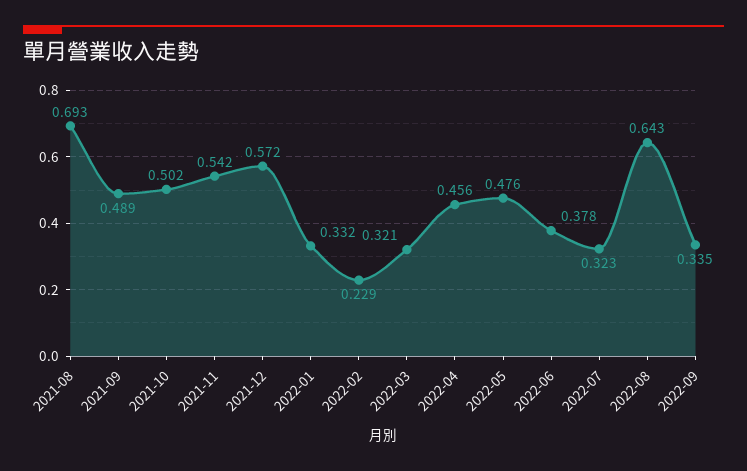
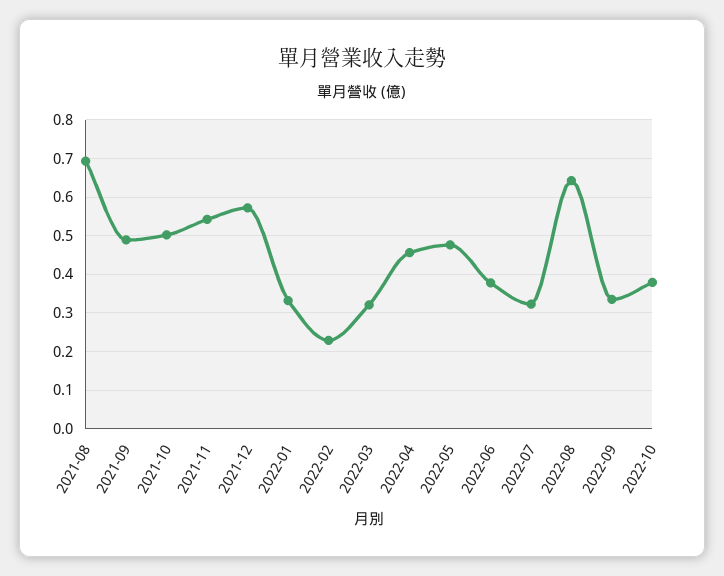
2022-10: none -> 0.38

